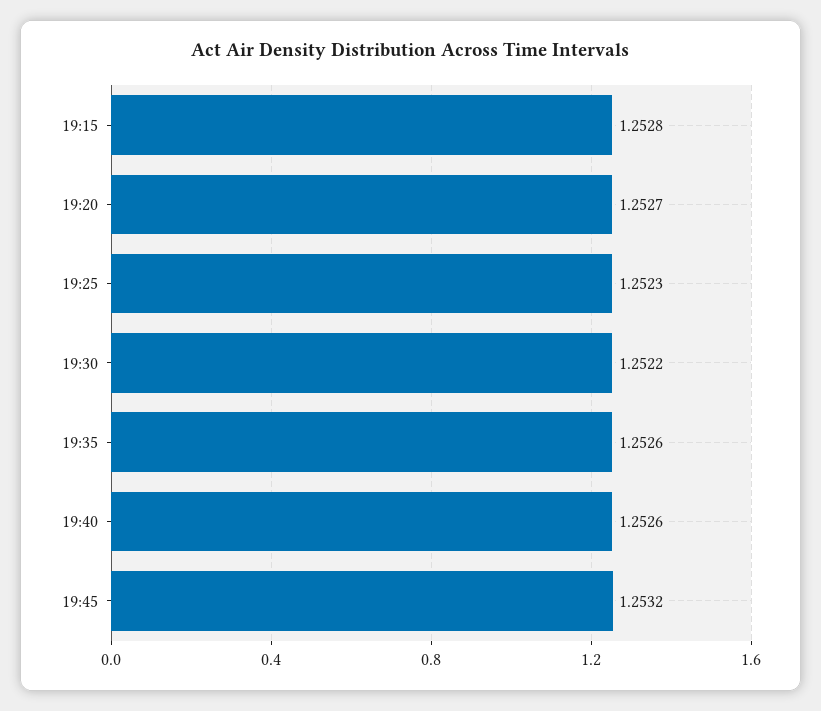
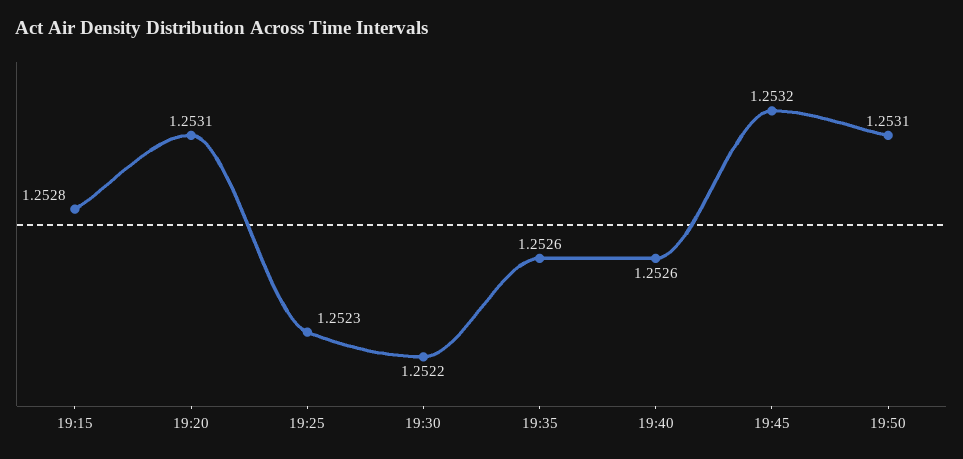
19:20: 1.2527 -> 1.2531
19:50: none -> 1.2531

